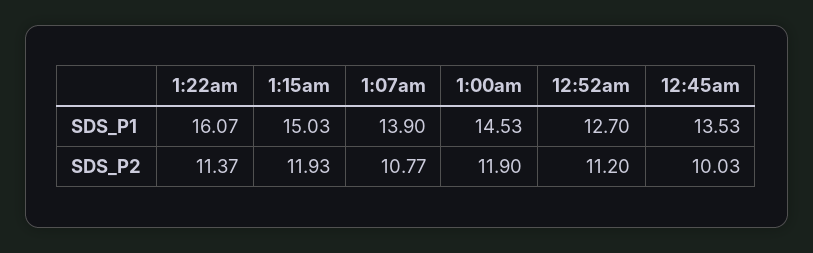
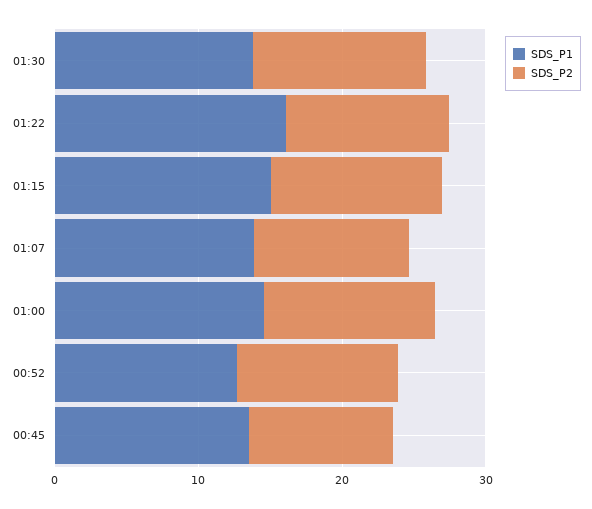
SDS_P1, 01:30: none -> 14
SDS_P2, 01:30: none -> 12

